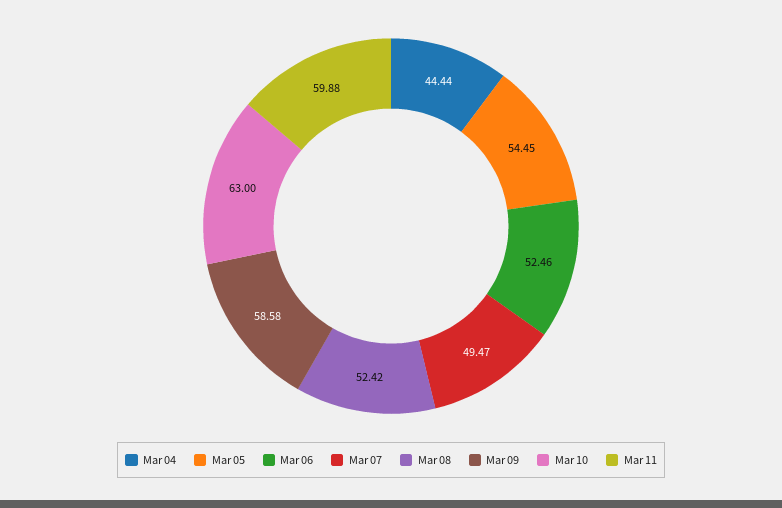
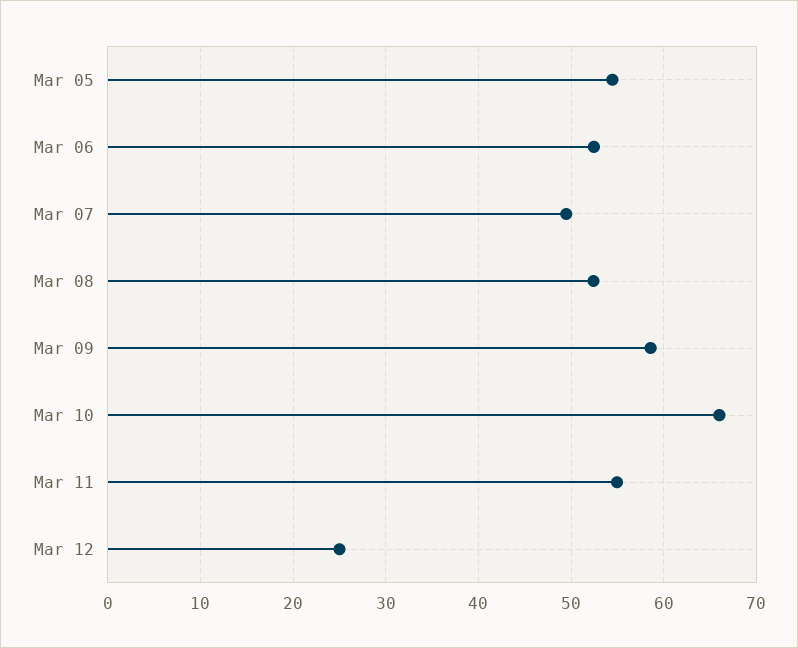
Mar 04: 44.44 -> none
Mar 10: 63 -> 66
Mar 11: 59.88 -> 55
Mar 12: none -> 25

